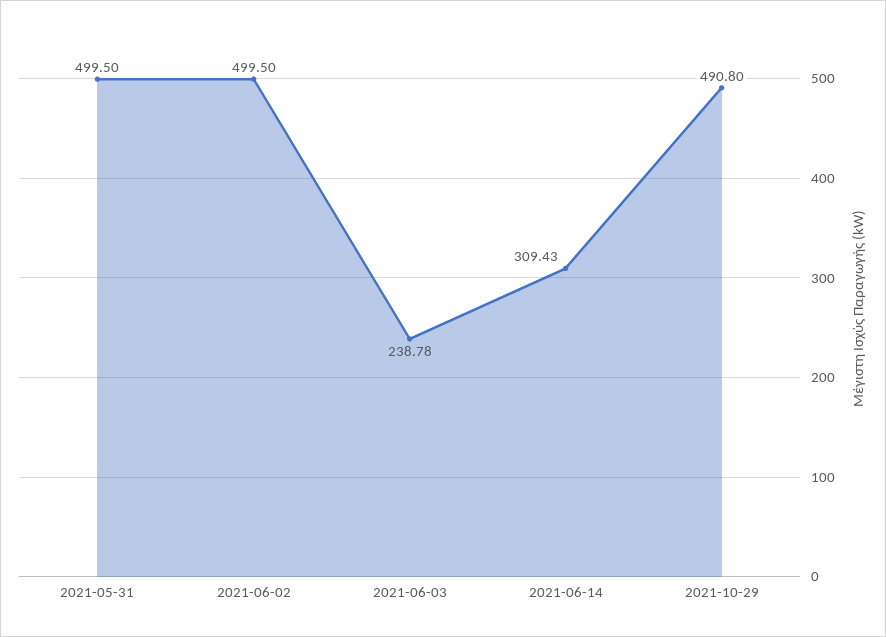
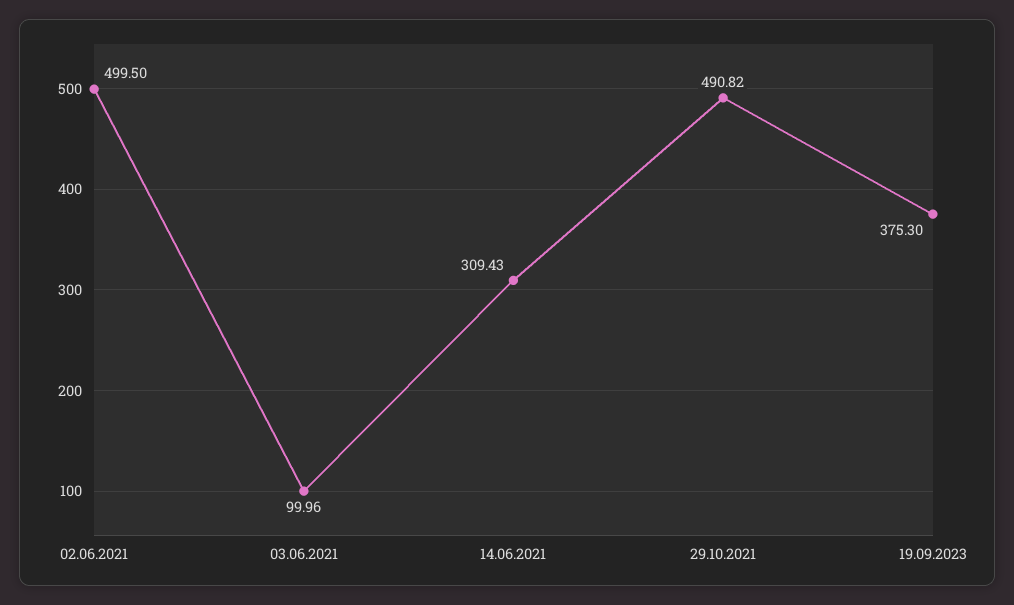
2021-05-31: 499.5 -> none
2021-06-03: 238.78 -> 99.96
2021-10-29: 490.8 -> 490.82
19.09.2023: none -> 375.3

